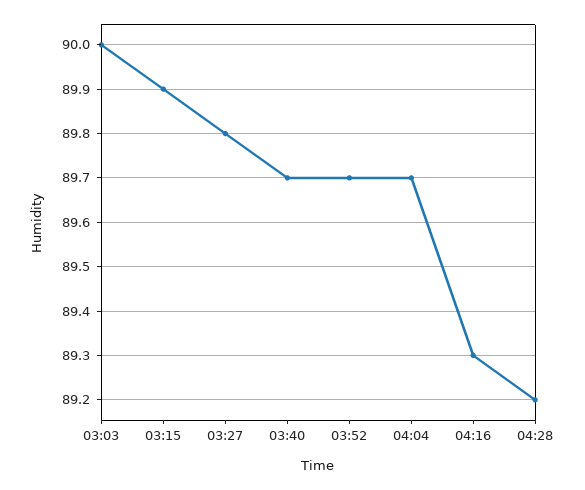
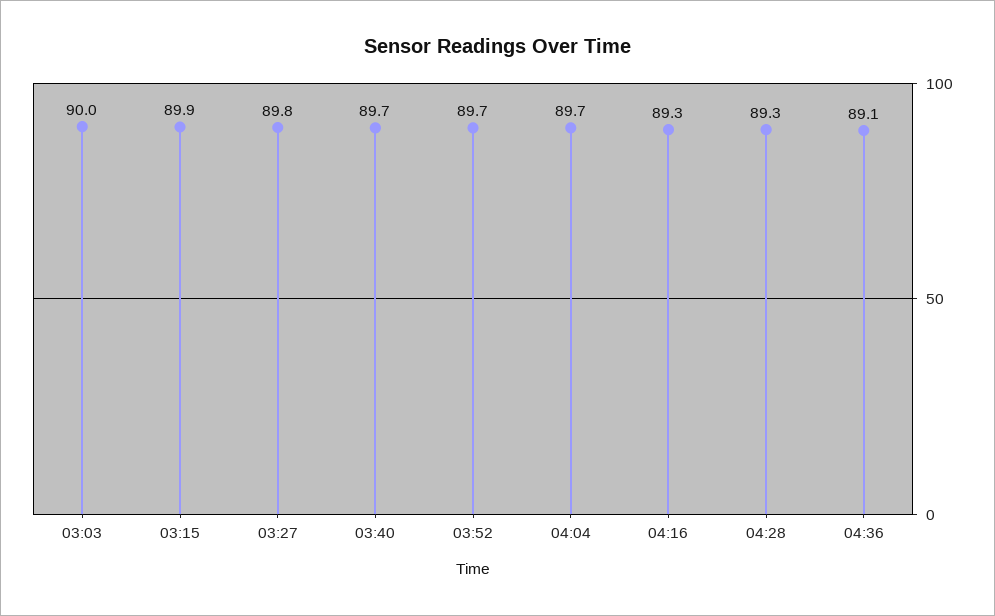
04:28: 89.2 -> 89.3
04:36: none -> 89.1

